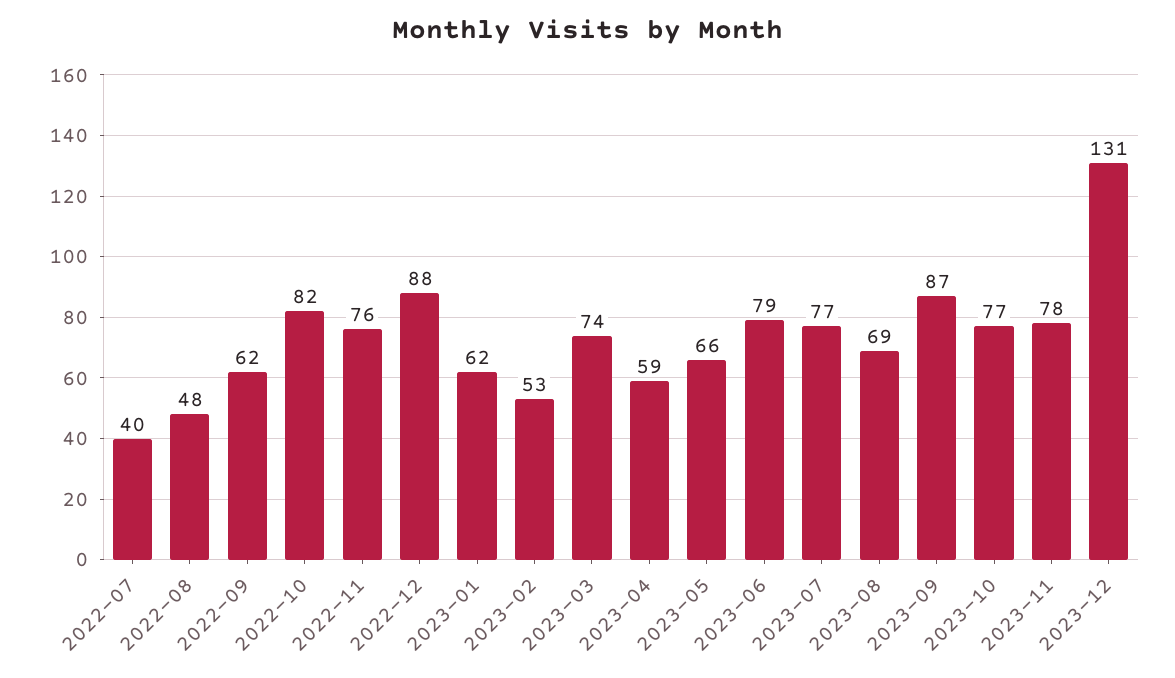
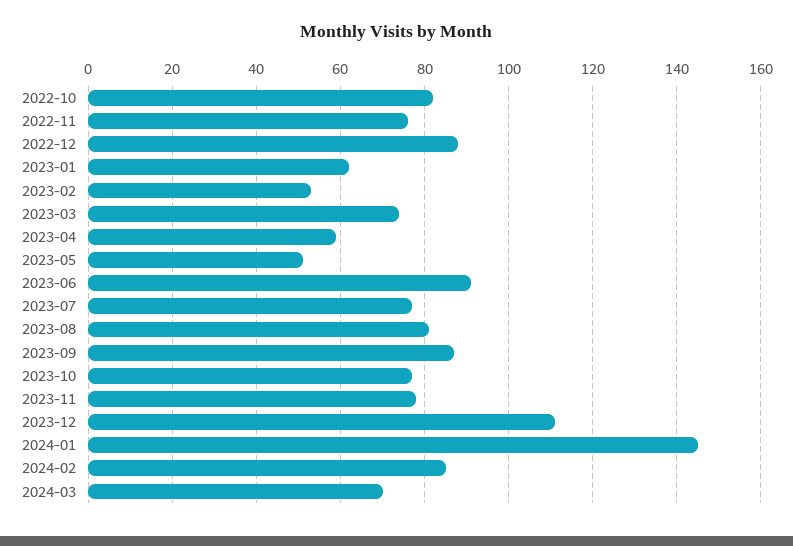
2022-07: 40 -> none
2022-08: 48 -> none
2022-09: 62 -> none
2023-05: 66 -> 50
2023-06: 79 -> 90
2023-08: 69 -> 80
2023-12: 131 -> 110
2024-01: none -> 145
2024-02: none -> 85
2024-03: none -> 70

